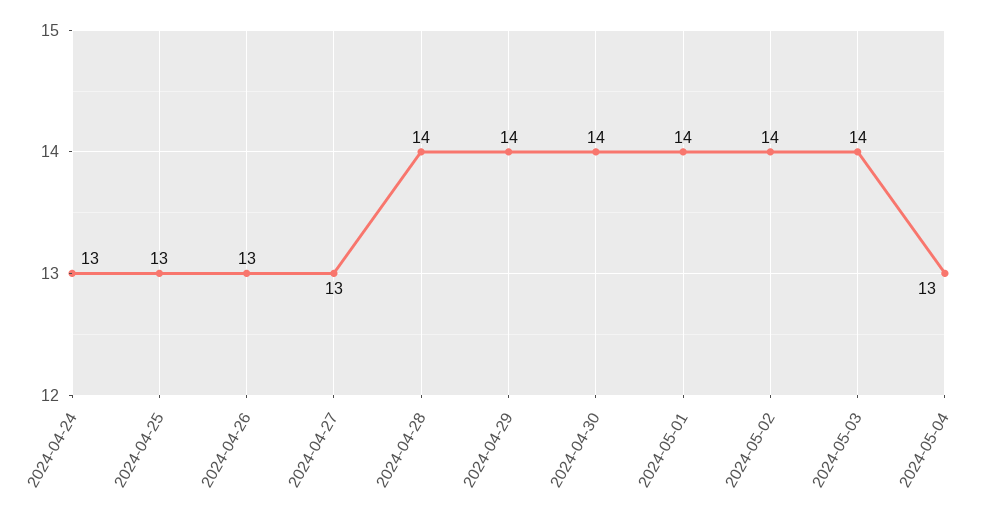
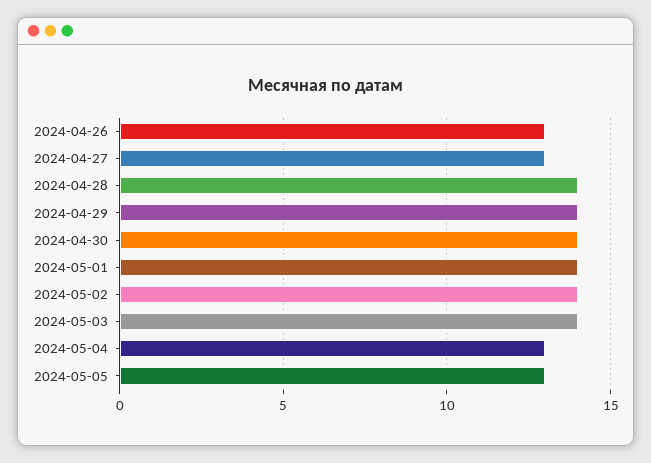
2024-04-24: 13 -> none
2024-04-25: 13 -> none
2024-05-05: none -> 13

